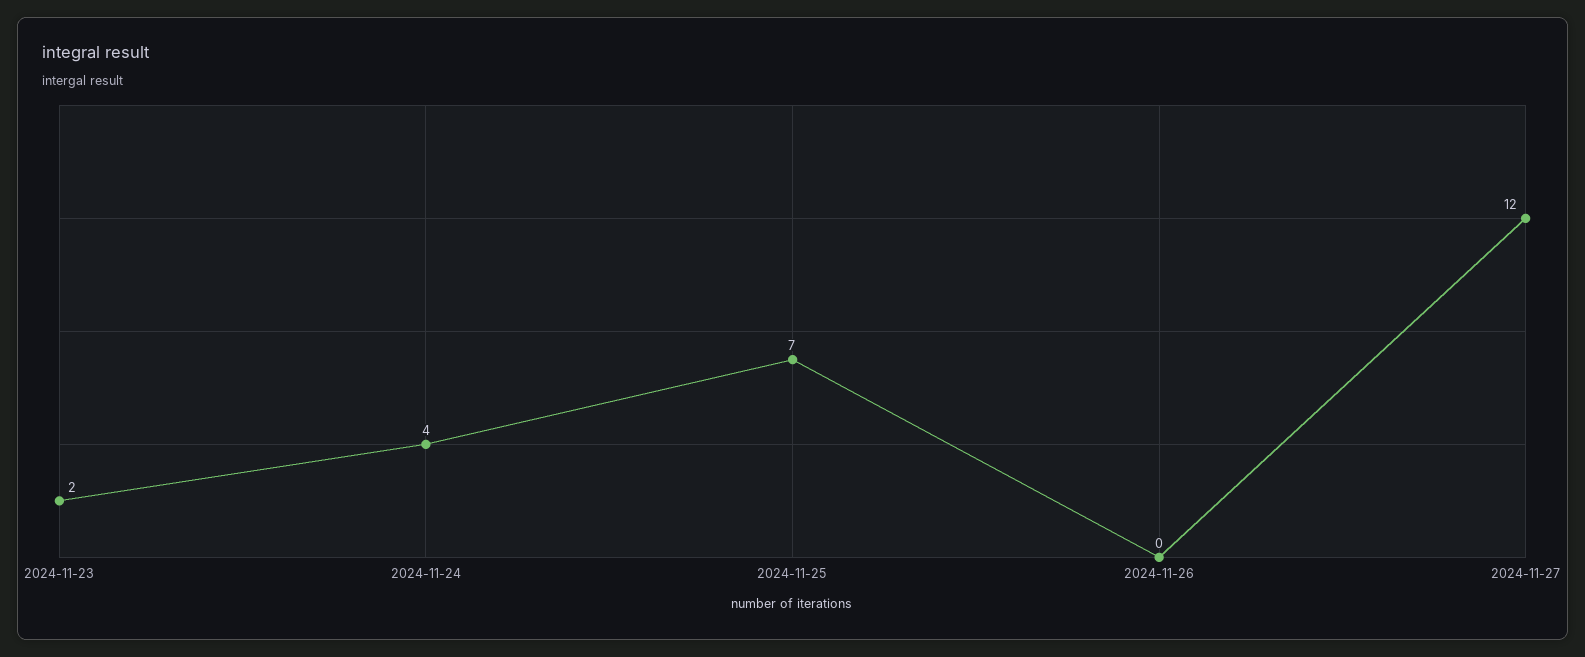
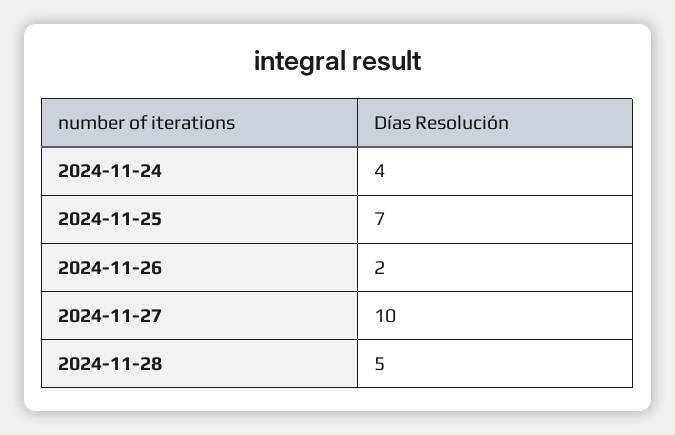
2024-11-23: 2 -> none
2024-11-26: 0 -> 2
2024-11-27: 12 -> 10
2024-11-28: none -> 5

